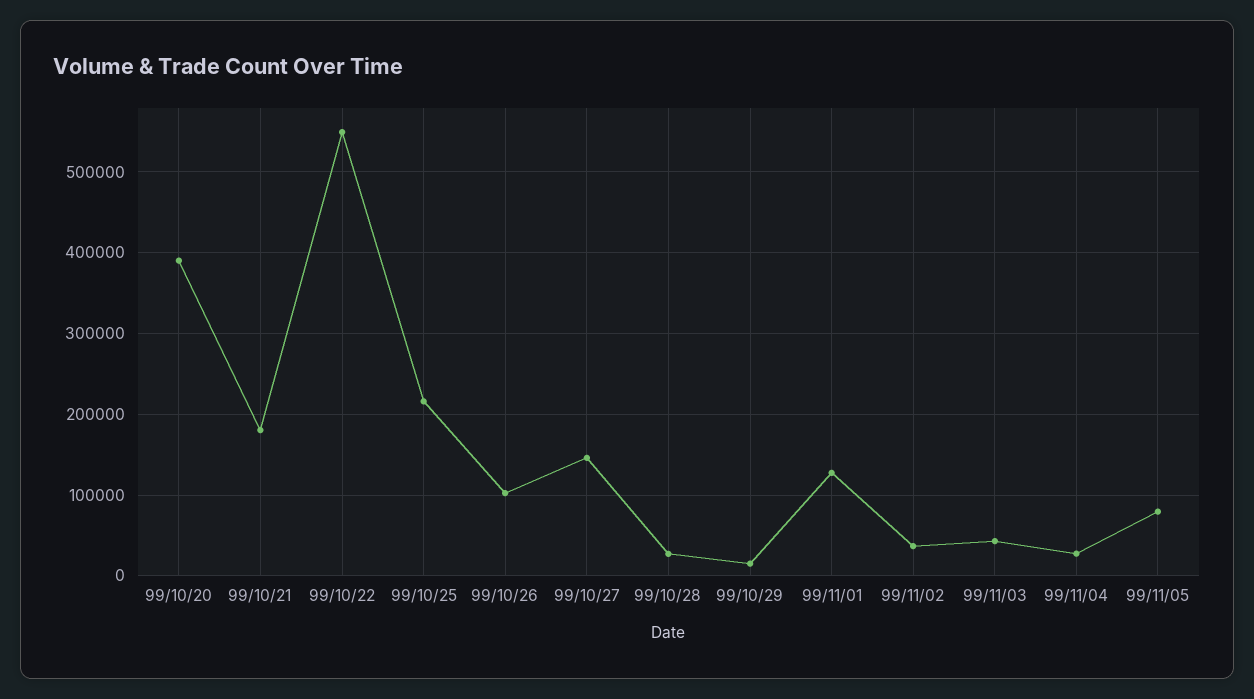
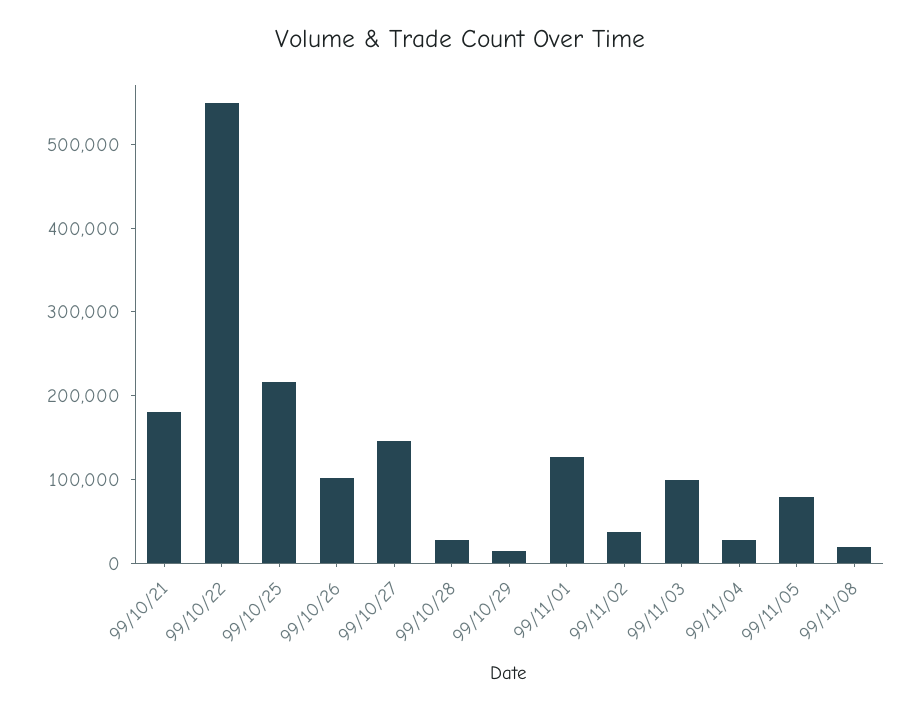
99/10/20: 390000 -> none
99/11/03: 40000 -> 100000
99/11/08: none -> 20000

